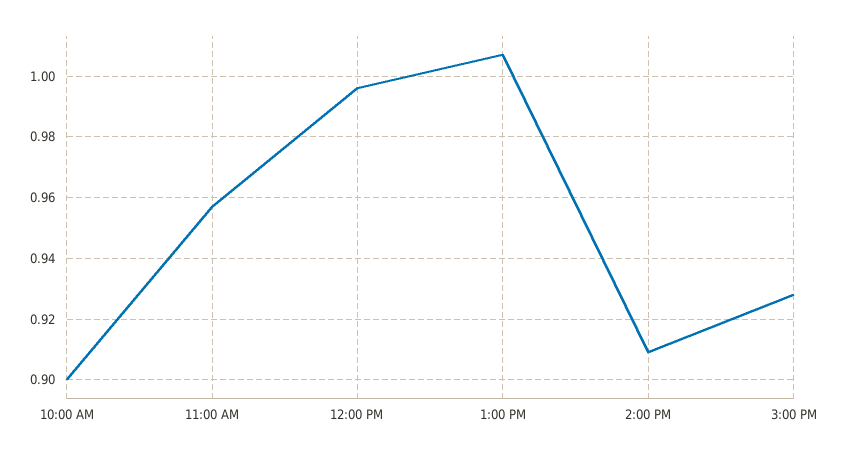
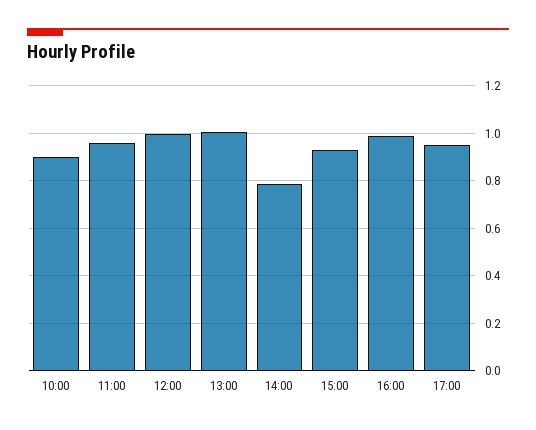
2:00 PM: 0.91 -> 0.8
16:00: none -> 1
17:00: none -> 0.95

